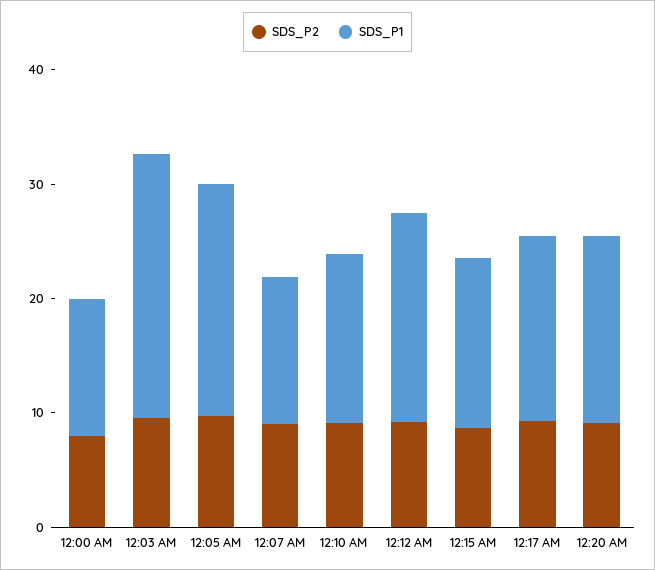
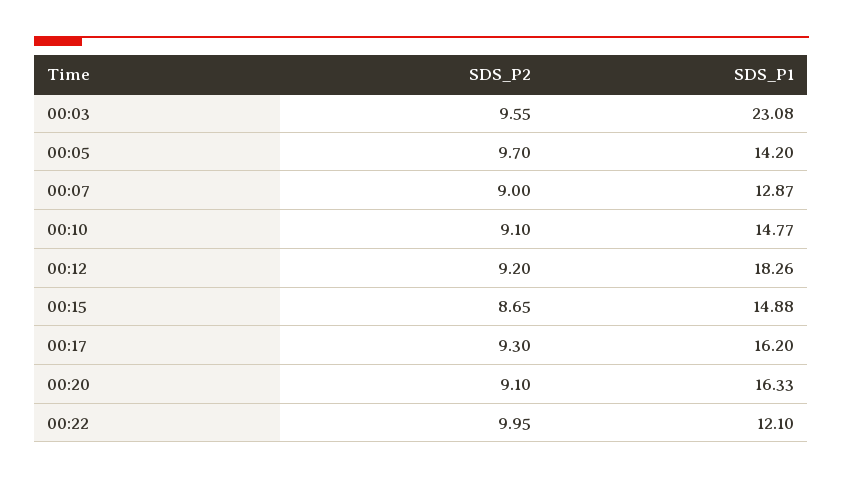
SDS_P2, 12:00 AM: 8 -> none
SDS_P1, 12:00 AM: 12 -> none
SDS_P1, 12:05 AM: 20 -> 14.2
SDS_P2, 00:22: none -> 9.95
SDS_P1, 00:22: none -> 12.1

